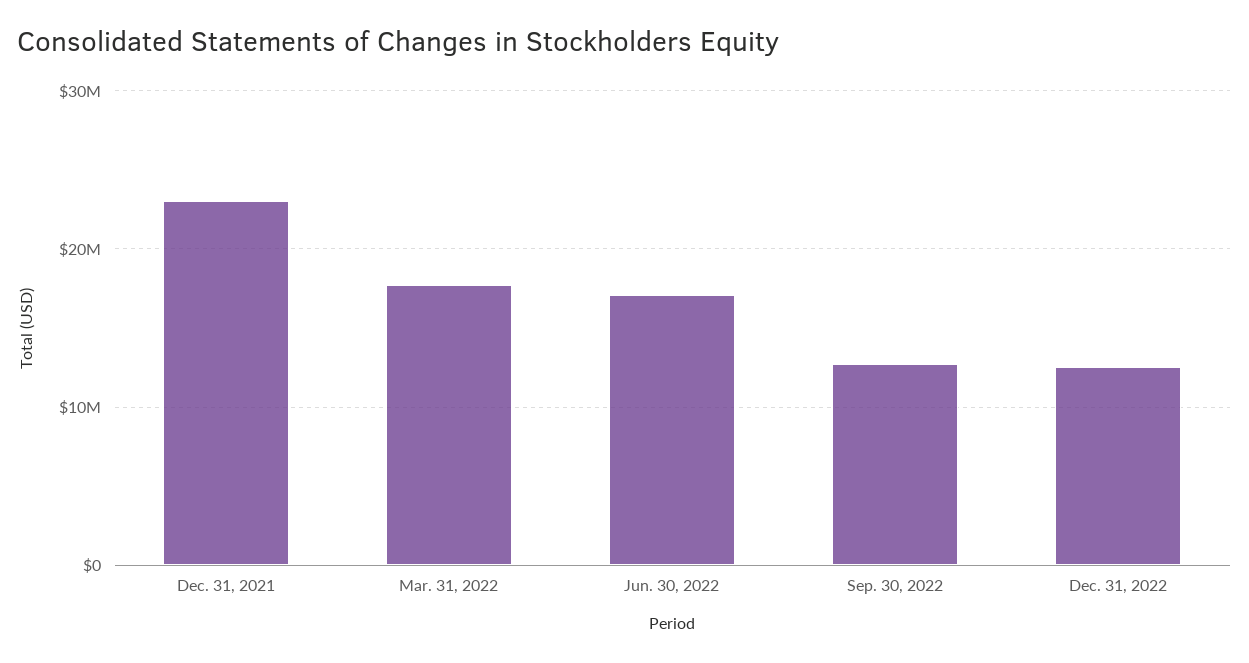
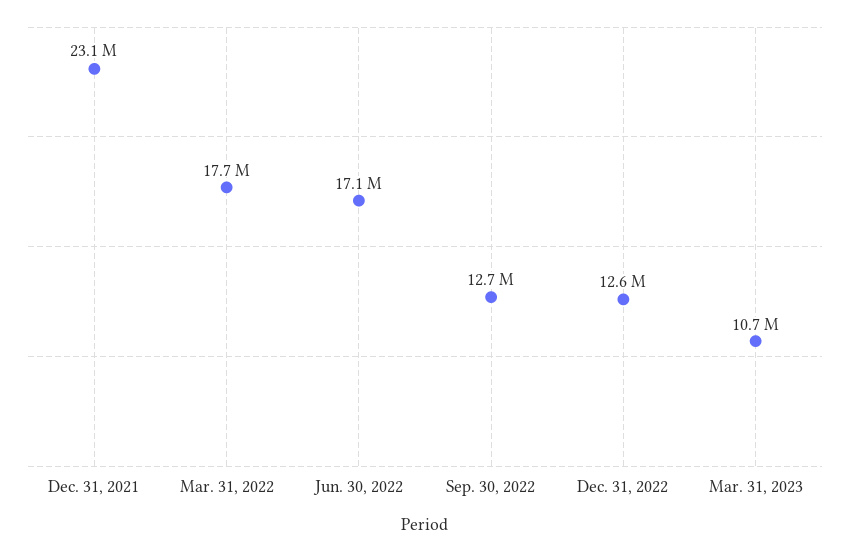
Mar. 31, 2023: none -> 10700000

